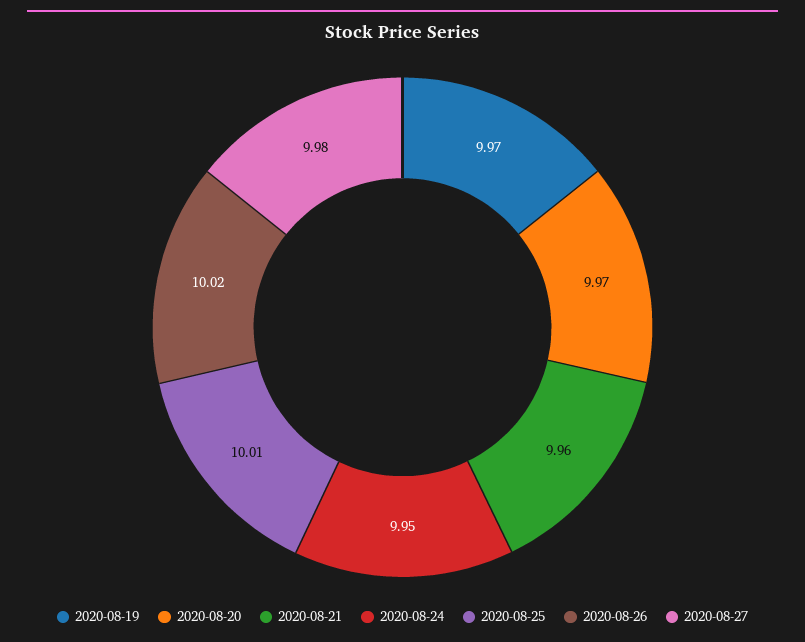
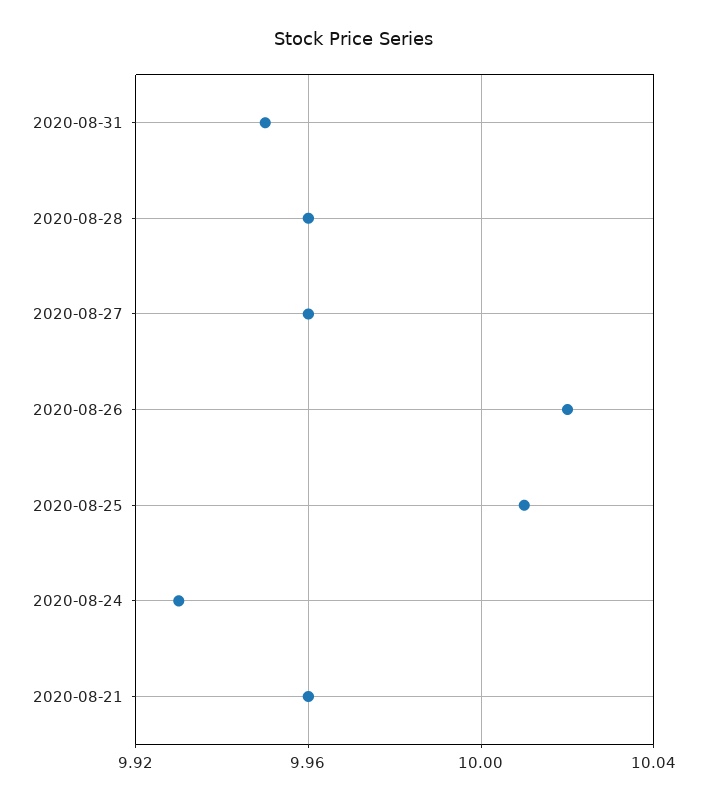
2020-08-19: 9.97 -> none
2020-08-20: 9.97 -> none
2020-08-24: 9.95 -> 9.93
2020-08-27: 9.98 -> 9.96
2020-08-31: none -> 9.95
2020-08-28: none -> 9.96

